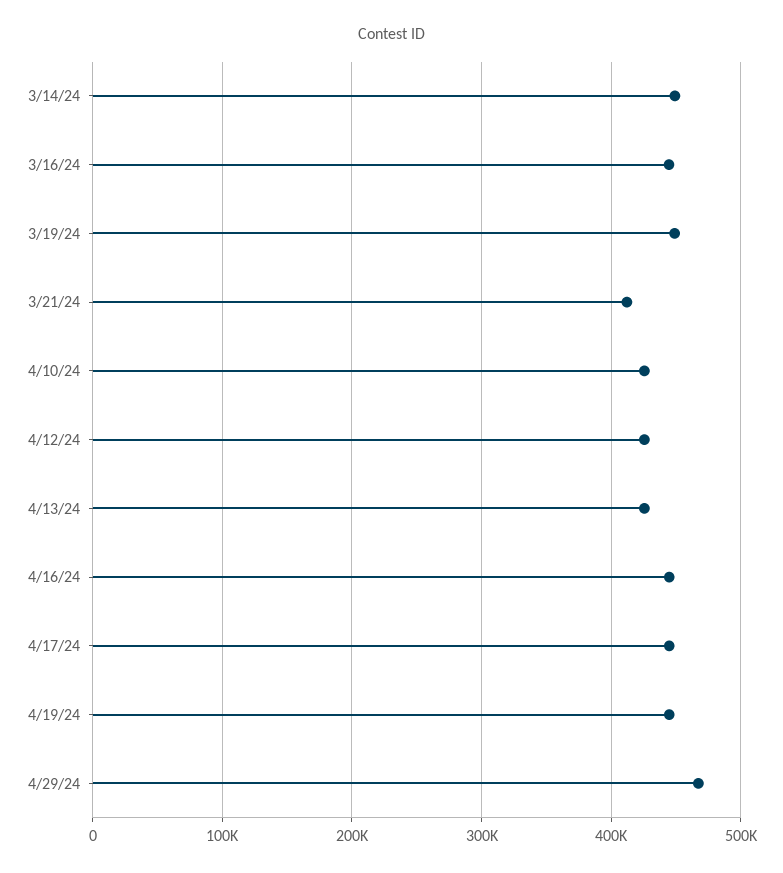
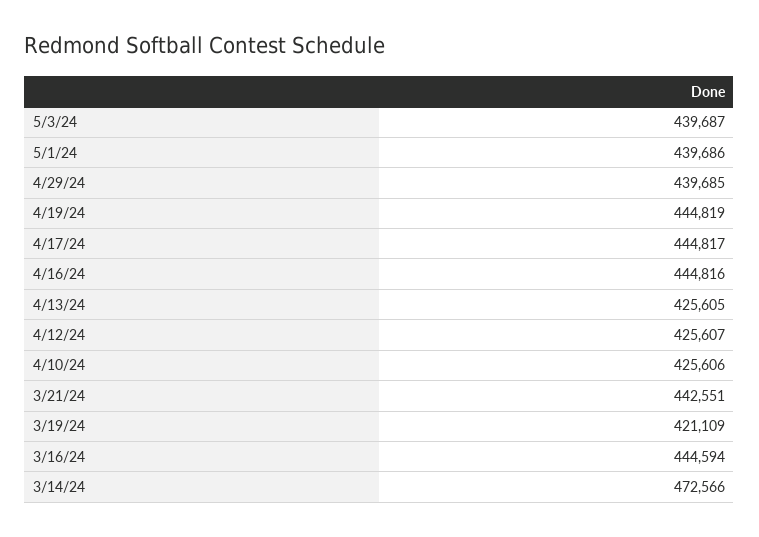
3/14/24: 450000 -> 472566
3/19/24: 450000 -> 421109
3/21/24: 410000 -> 442551
4/29/24: 470000 -> 439685
5/3/24: none -> 439687
5/1/24: none -> 439686

